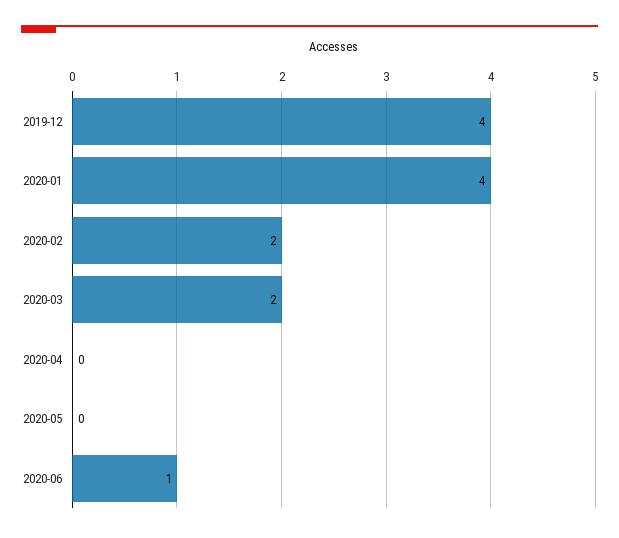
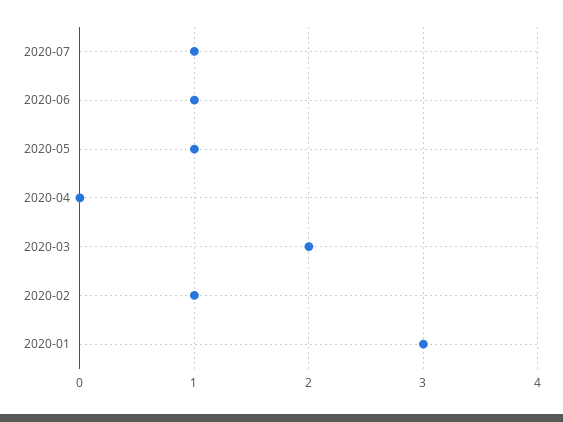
2019-12: 4 -> none
2020-01: 4 -> 3
2020-02: 2 -> 1
2020-05: 0 -> 1
2020-07: none -> 1

